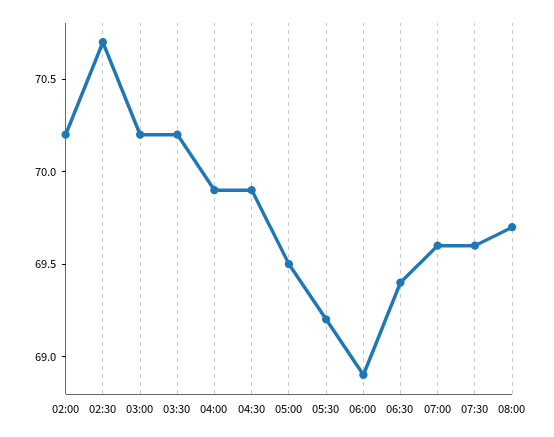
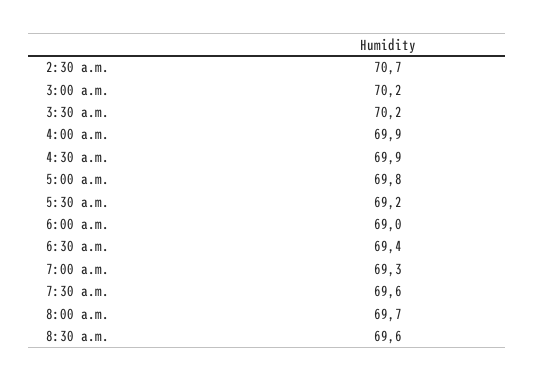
02:00: 70.2 -> none
05:00: 69.5 -> 69.8
06:00: 68.9 -> 69
07:00: 69.6 -> 69.3
8:30 a.m.: none -> 69.6

